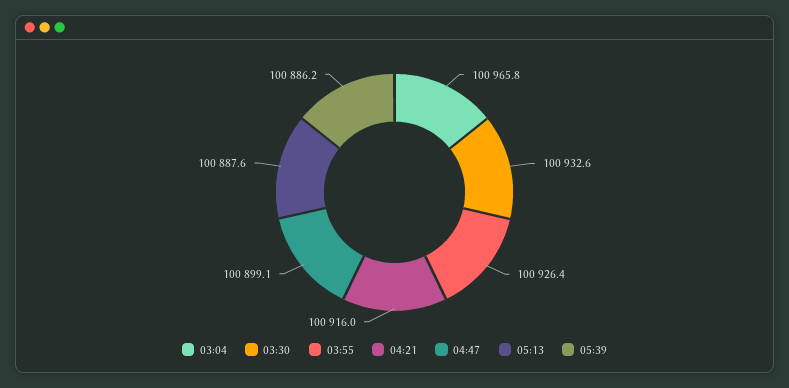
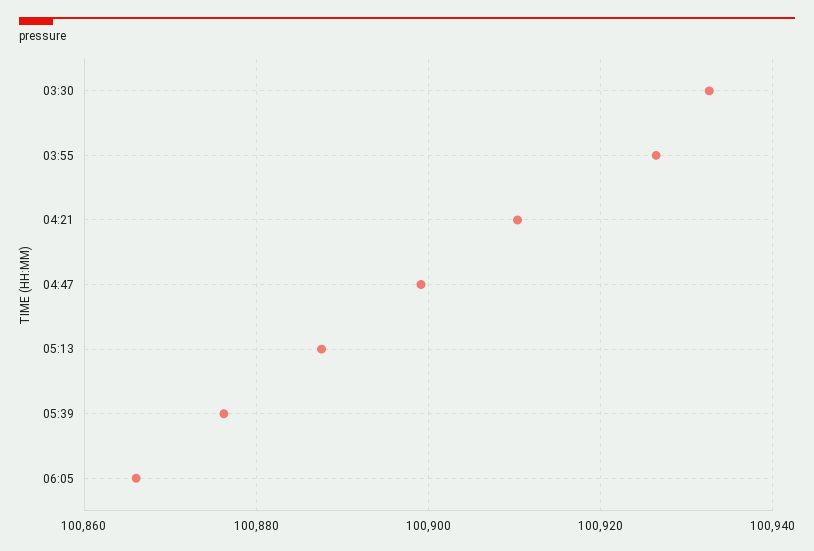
03:04: 100965.8 -> none
04:21: 100916 -> 100910
05:39: 100886.2 -> 100876
06:05: none -> 100866

